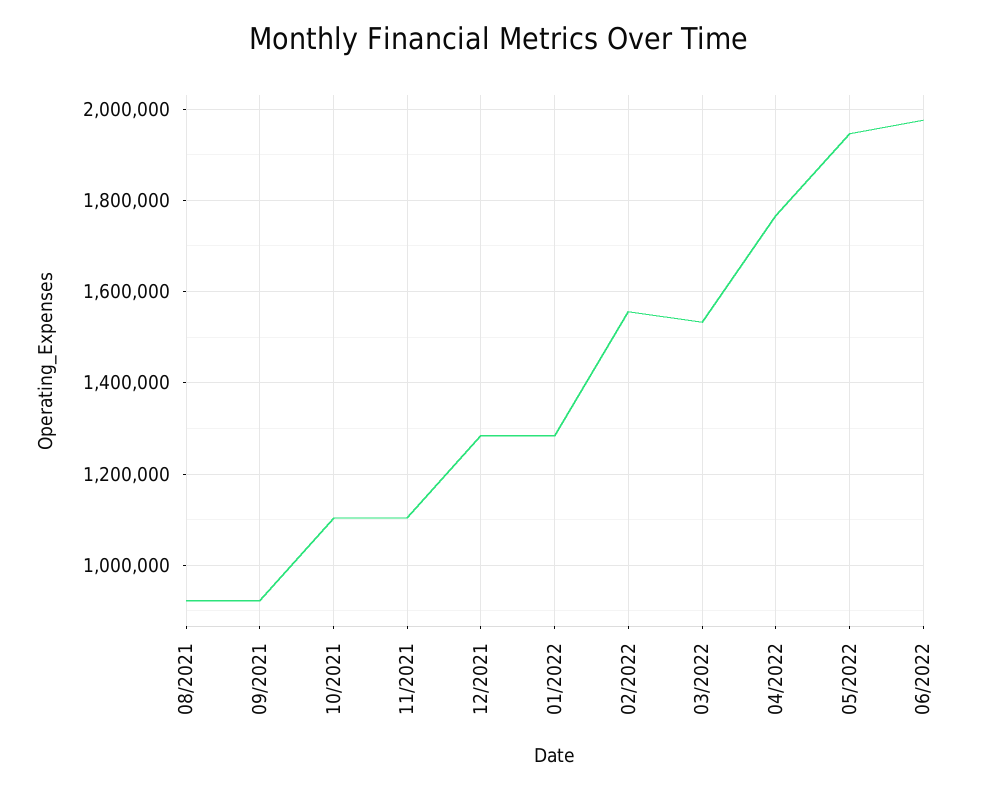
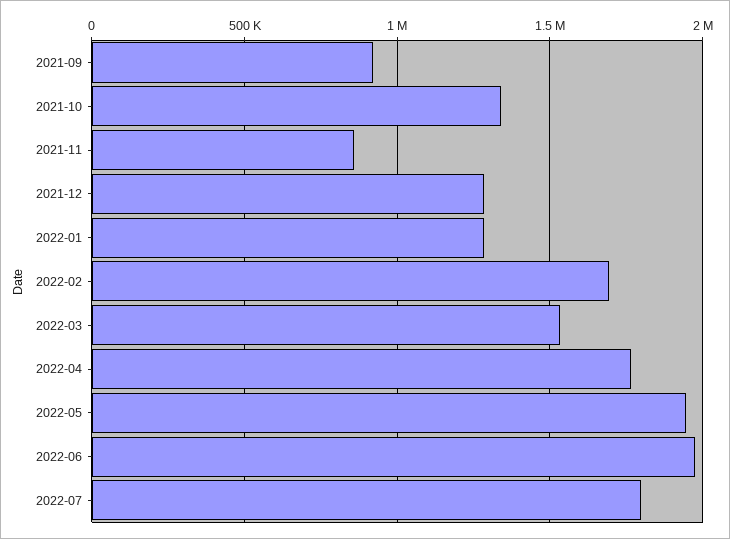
08/2021: 920000 -> none
10/2021: 1100000 -> 1350000
11/2021: 1100000 -> 850000
02/2022: 1560000 -> 1700000
2022-07: none -> 1800000

